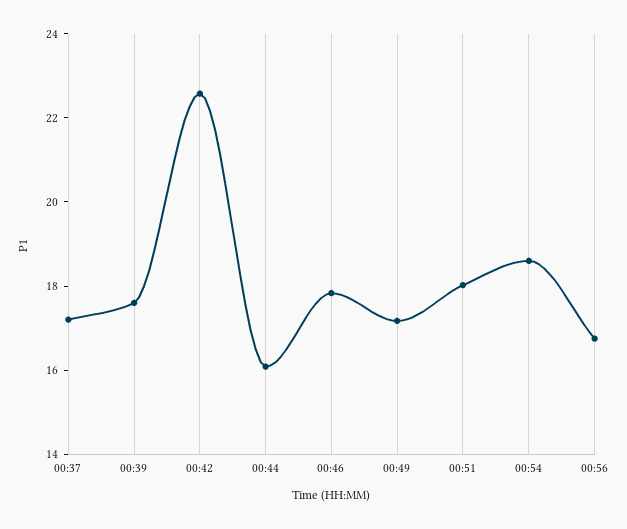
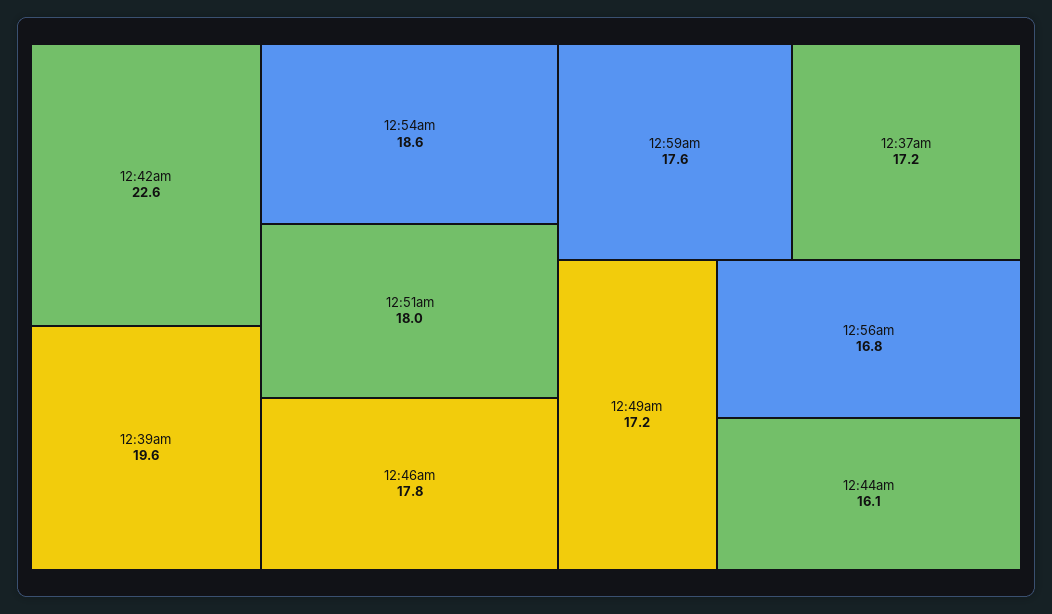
00:39: 17.5 -> 19.6
12:59am: none -> 17.6

